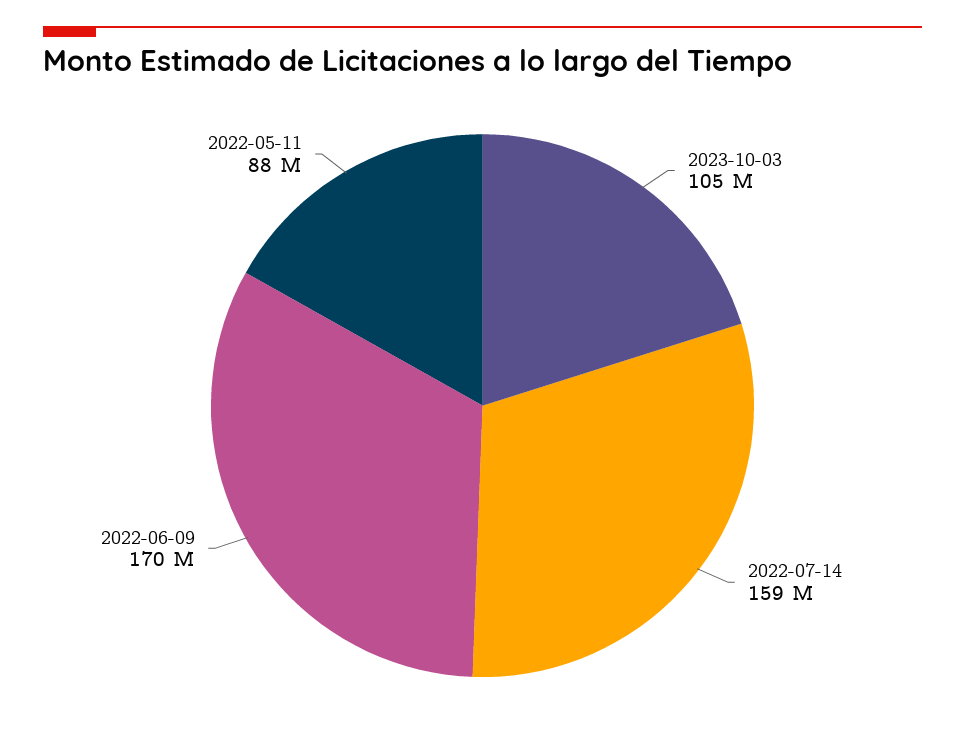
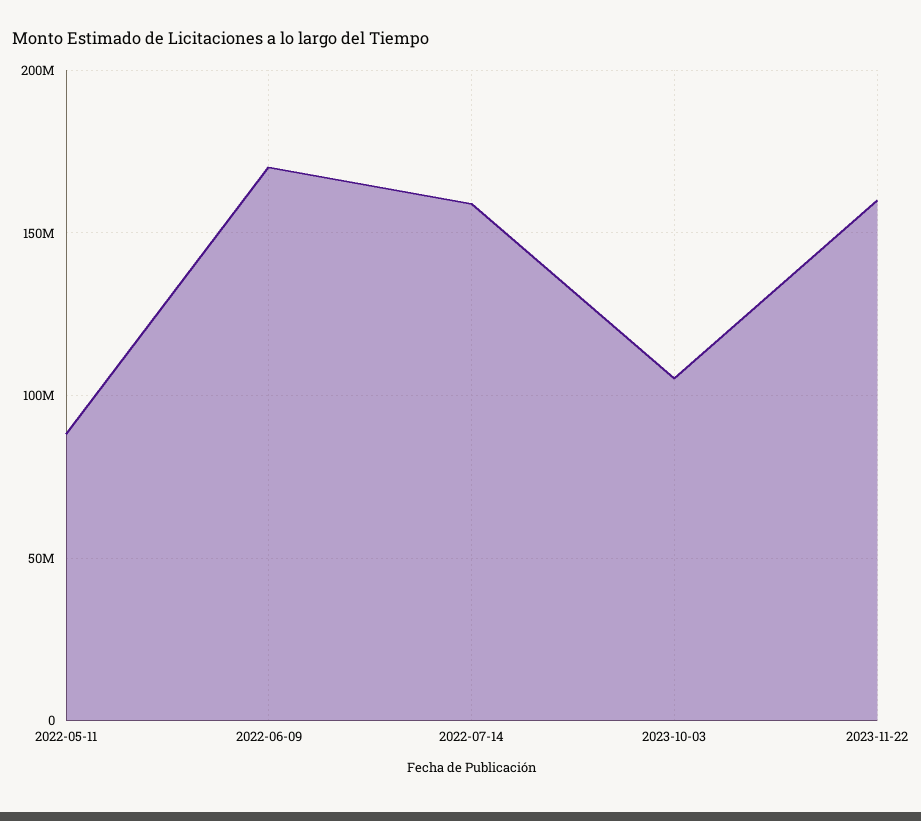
2023-11-22: none -> 160000000

